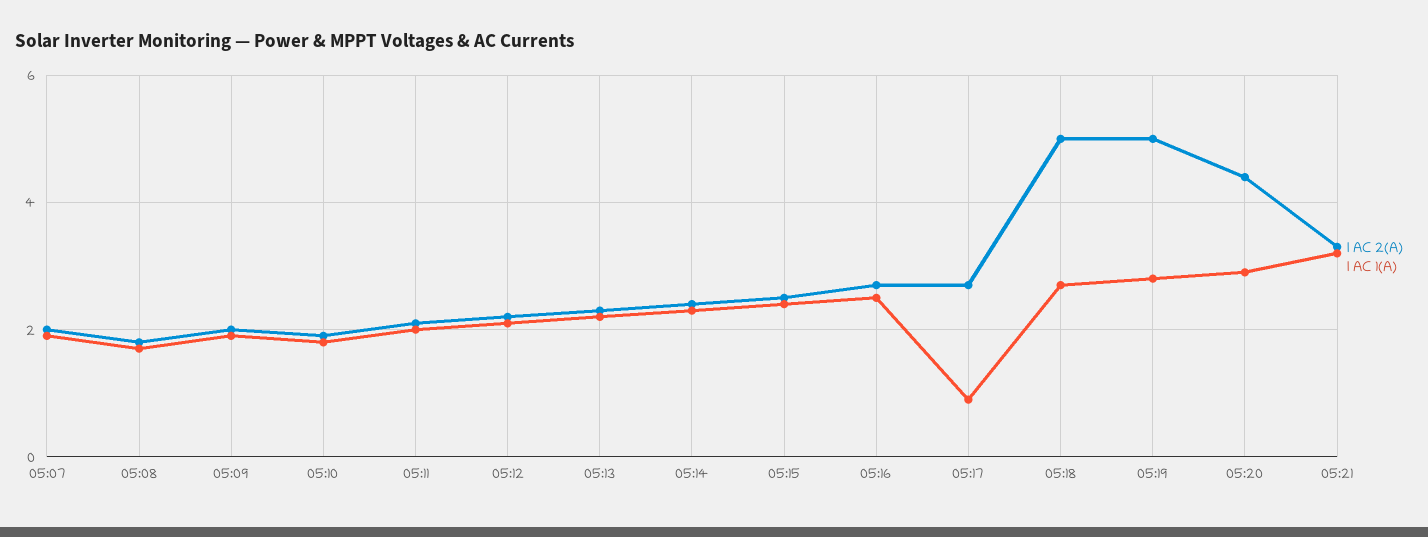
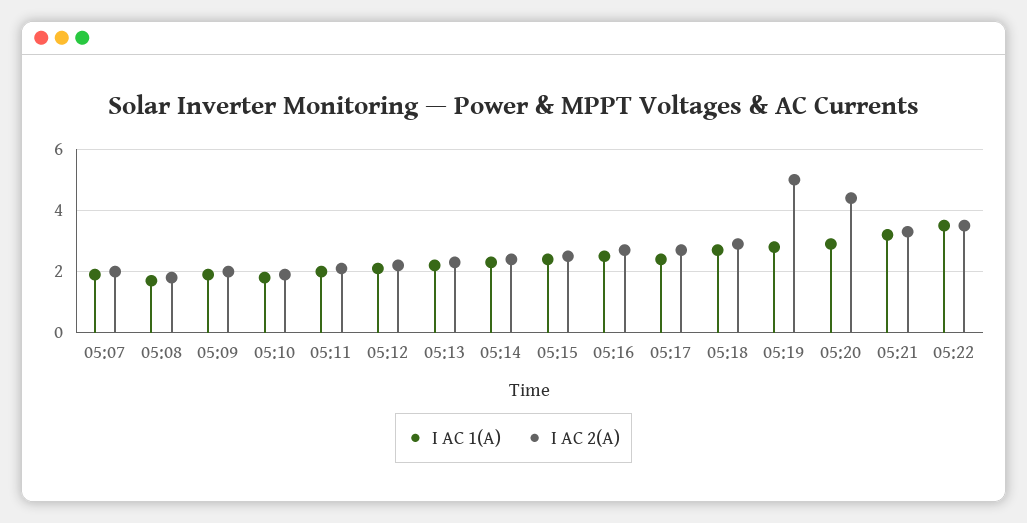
I AC 1(A), 05:17: 1 -> 2.5
I AC 2(A), 05:18: 5 -> 3
I AC 1(A), 05:22: none -> 3.5
I AC 2(A), 05:22: none -> 3.5

